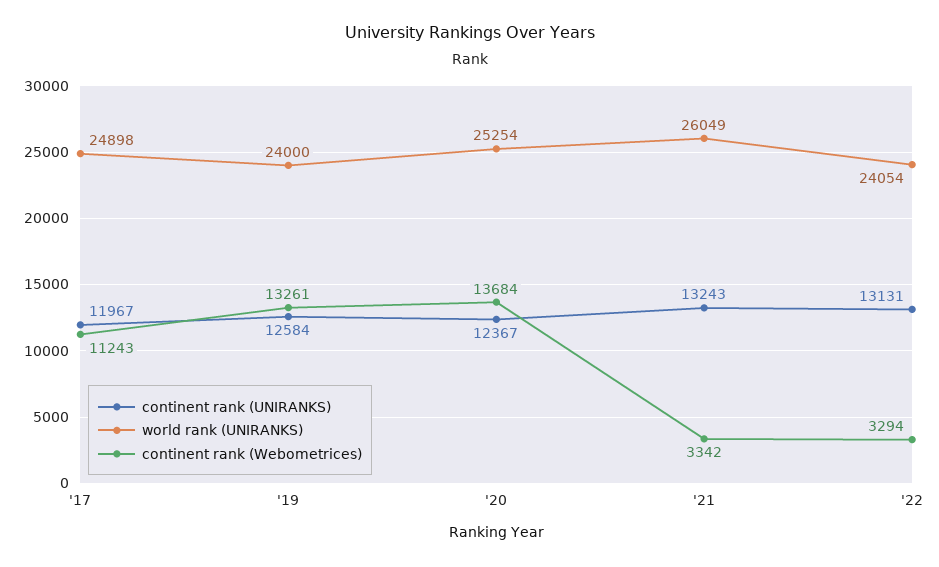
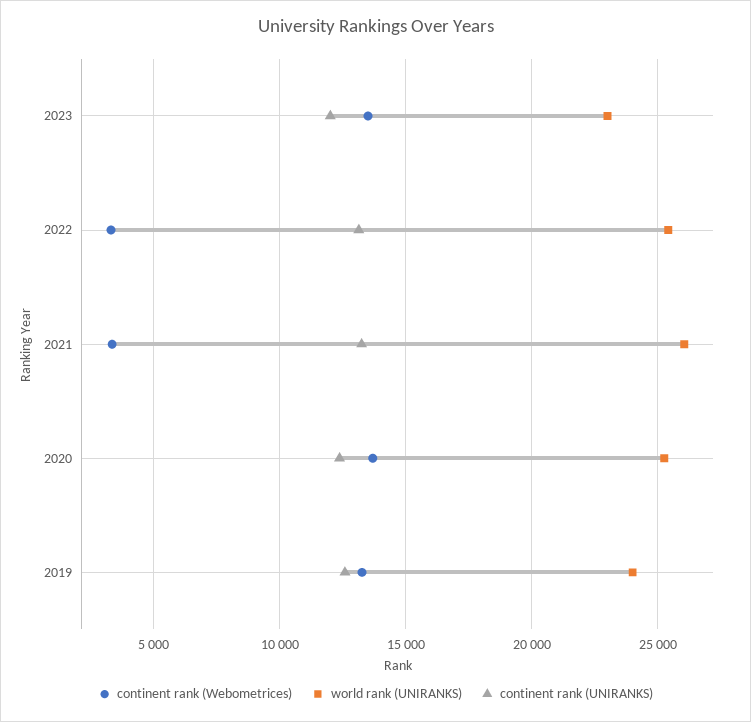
continent rank (UNIRANKS), '17: 11967 -> none
world rank (UNIRANKS), '17: 24898 -> none
continent rank (Webometrices), '17: 11243 -> none
world rank (UNIRANKS), '22: 24054 -> 25500
continent rank (Webometrices), 2023: none -> 13500
world rank (UNIRANKS), 2023: none -> 23000
continent rank (UNIRANKS), 2023: none -> 12000

